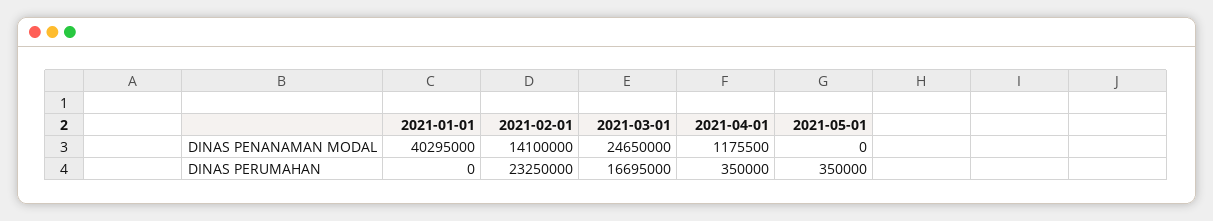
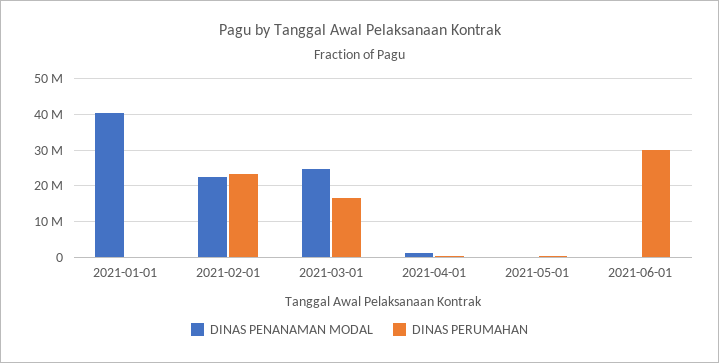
DINAS PENANAMAN MODAL, 2021-02-01: 14100000 -> 22000000
DINAS PENANAMAN MODAL, 2021-06-01: none -> 0
DINAS PERUMAHAN, 2021-06-01: none -> 30000000

